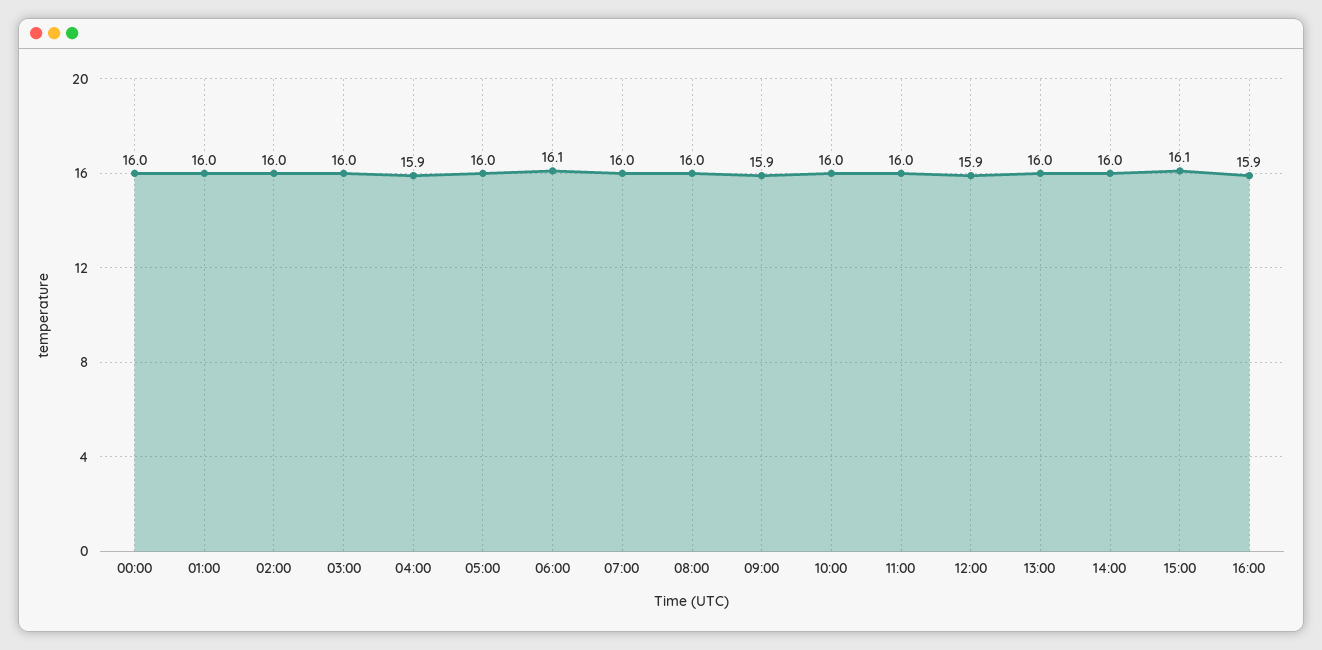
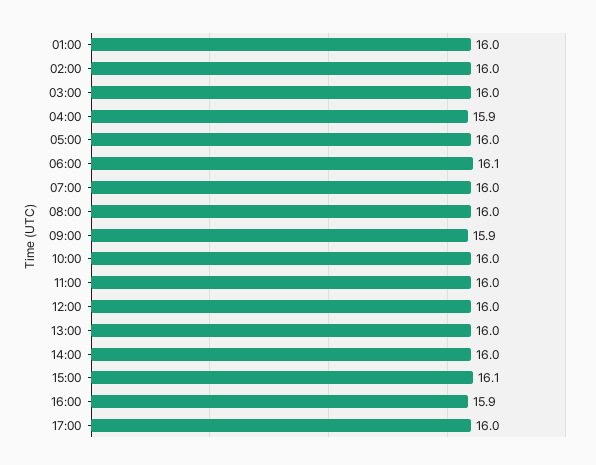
00:00: 16 -> none
12:00: 15.9 -> 16
17:00: none -> 16

